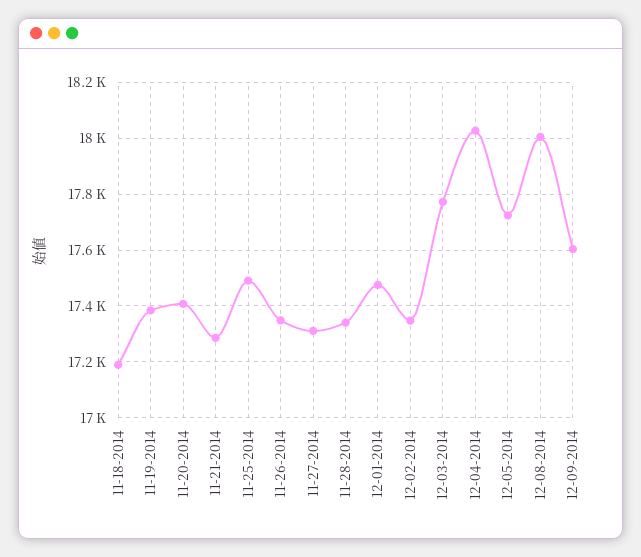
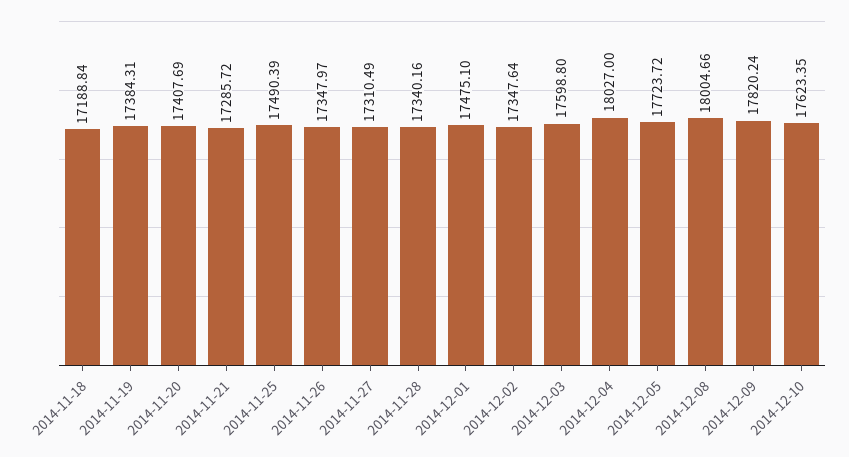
12-03-2014: 17775 -> 17598.8
12-09-2014: 17600 -> 17820.24
2014-12-10: none -> 17623.35

